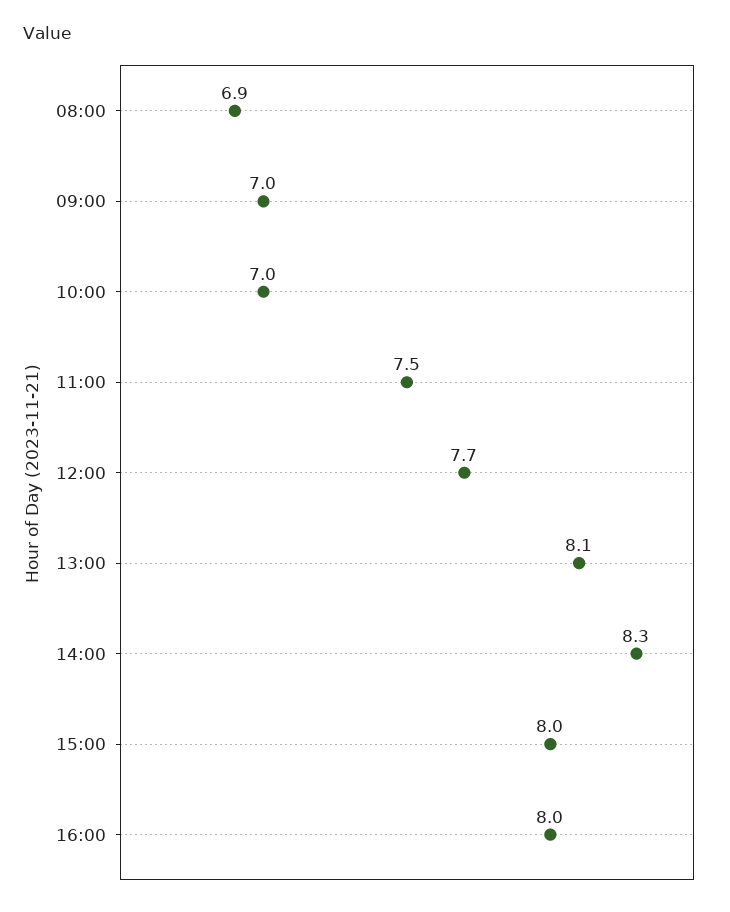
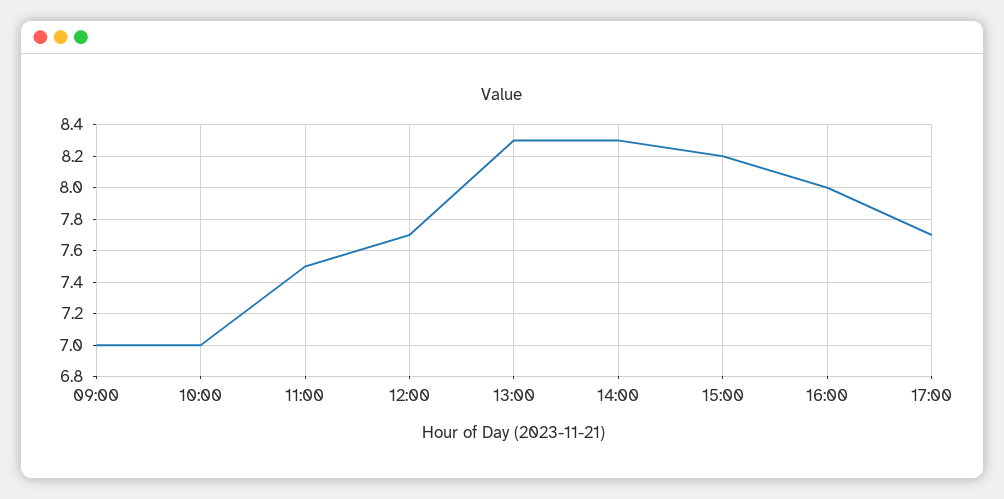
08:00: 6.9 -> none
13:00: 8.1 -> 8.3
15:00: 8 -> 8.2
17:00: none -> 7.7

